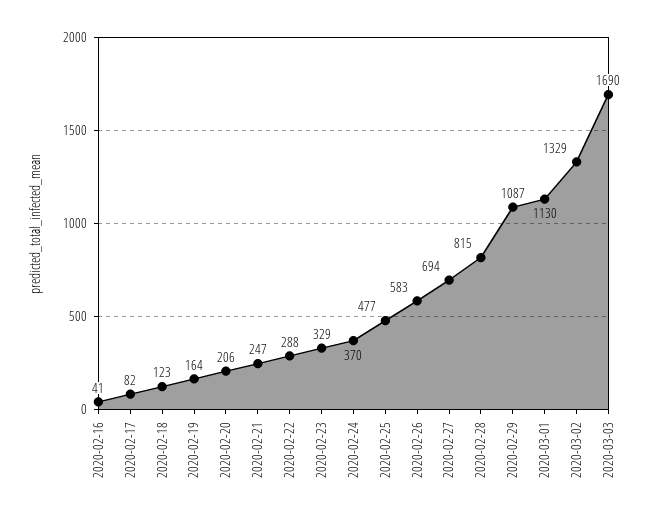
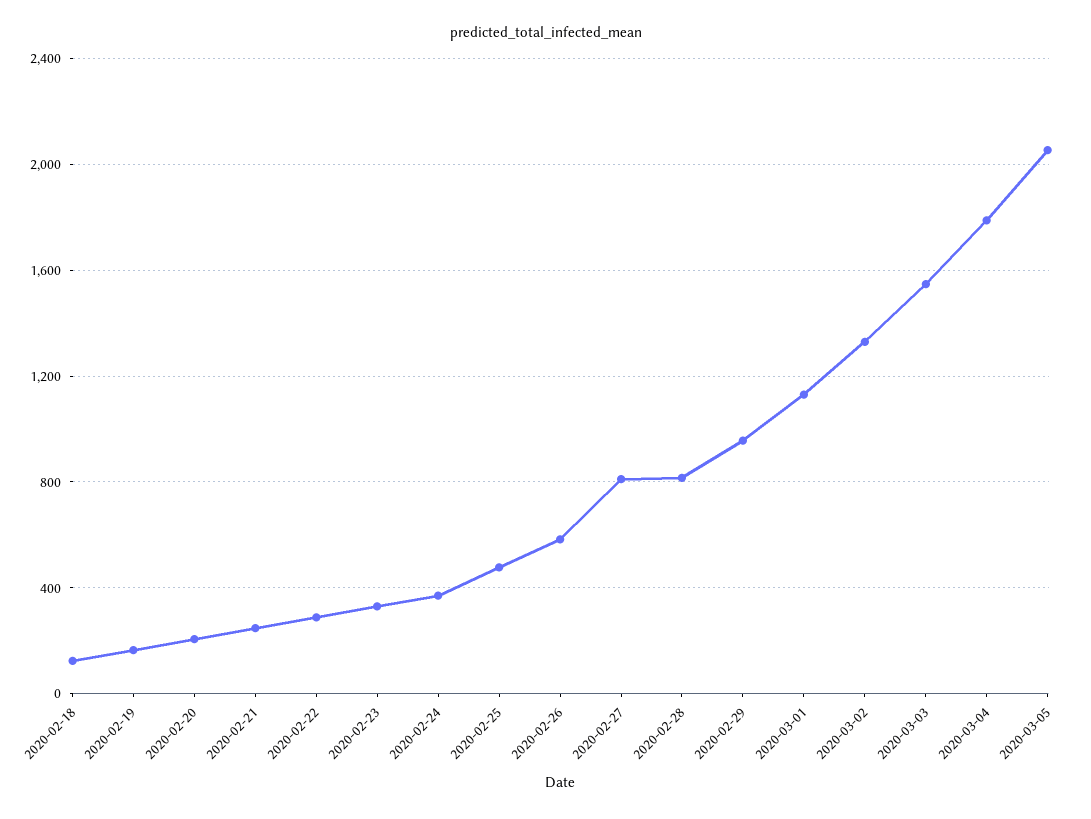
2020-02-16: 41 -> none
2020-02-17: 82 -> none
2020-02-27: 694 -> 800
2020-02-29: 1087 -> 950
2020-03-03: 1690 -> 1550
2020-03-04: none -> 1800
2020-03-05: none -> 2050

